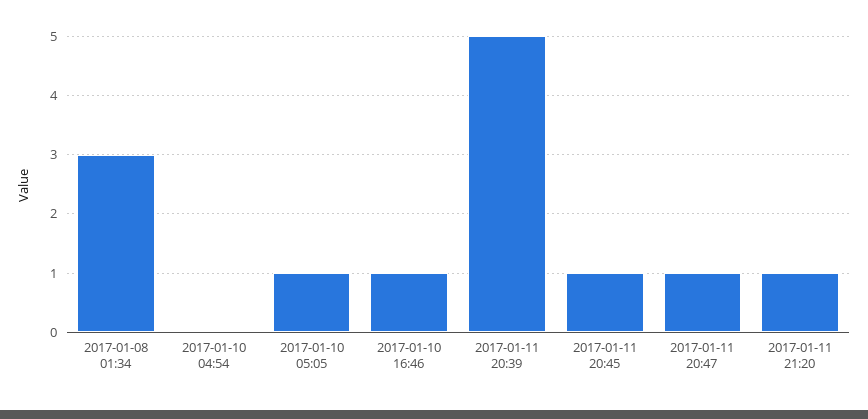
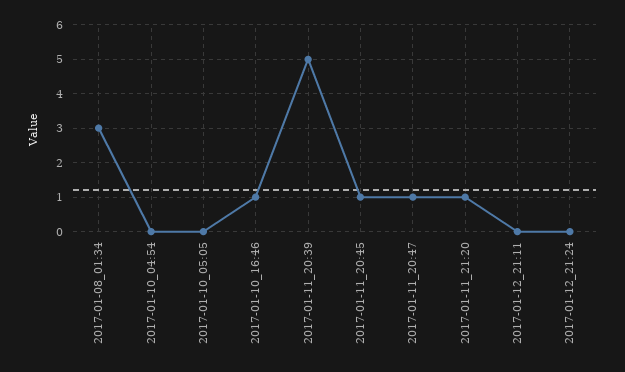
2017-01-10 05:05: 1 -> 0
2017-01-12_21:11: none -> 0
2017-01-12_21:24: none -> 0

